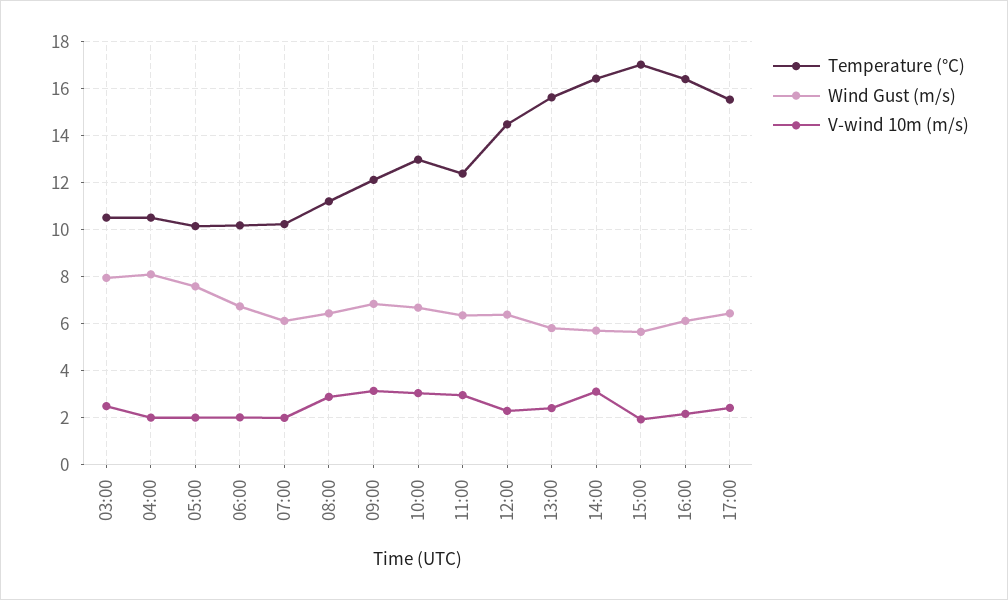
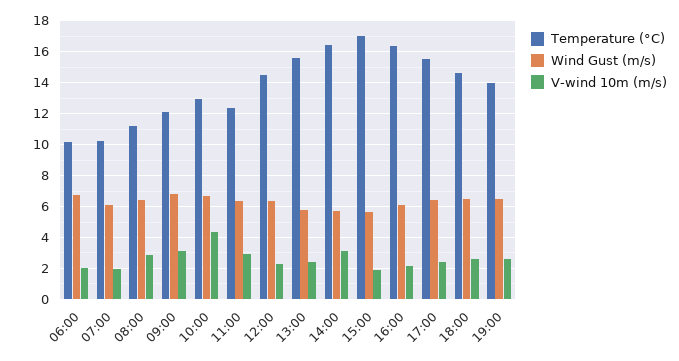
Temperature (°C), 03:00: 10.5 -> none
Wind Gust (m/s), 03:00: 8 -> none
V-wind 10m (m/s), 03:00: 2.5 -> none
Temperature (°C), 04:00: 10.5 -> none
Wind Gust (m/s), 04:00: 8 -> none
V-wind 10m (m/s), 04:00: 2 -> none
Temperature (°C), 05:00: 10 -> none
Wind Gust (m/s), 05:00: 7.5 -> none
V-wind 10m (m/s), 05:00: 2 -> none
V-wind 10m (m/s), 10:00: 3 -> 4.5
Temperature (°C), 18:00: none -> 14.5
Wind Gust (m/s), 18:00: none -> 6.5
V-wind 10m (m/s), 18:00: none -> 2.5
Temperature (°C), 19:00: none -> 14
Wind Gust (m/s), 19:00: none -> 6.5
V-wind 10m (m/s), 19:00: none -> 2.5

